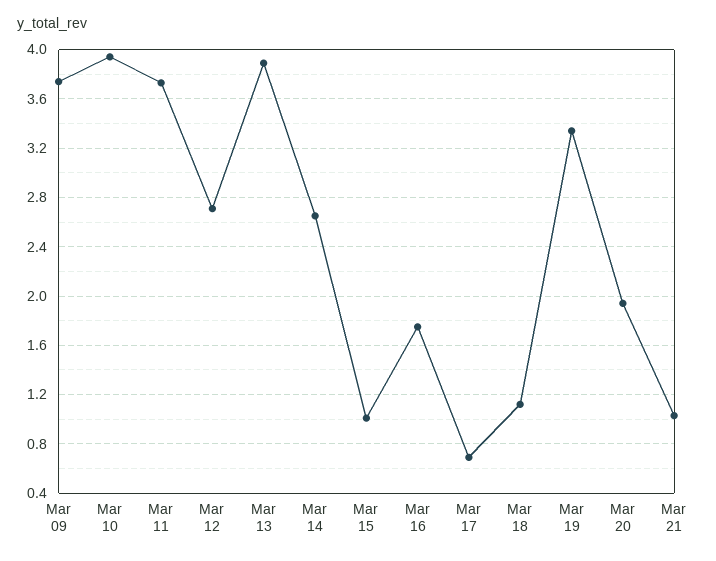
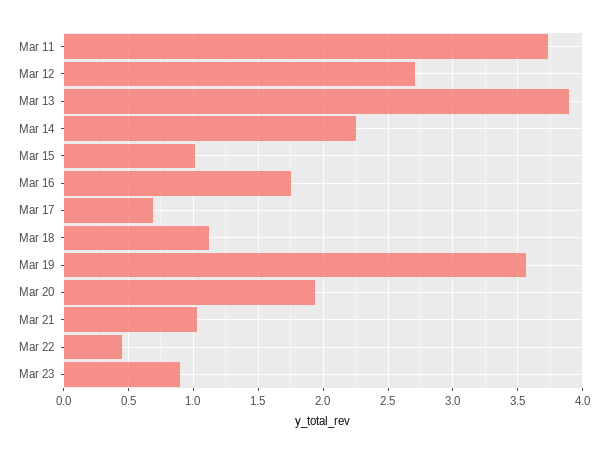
Mar 09: 3.75 -> none
Mar 10: 3.95 -> none
Mar 14: 2.65 -> 2.25
Mar 19: 3.35 -> 3.55
Mar 22: none -> 0.45
Mar 23: none -> 0.9

